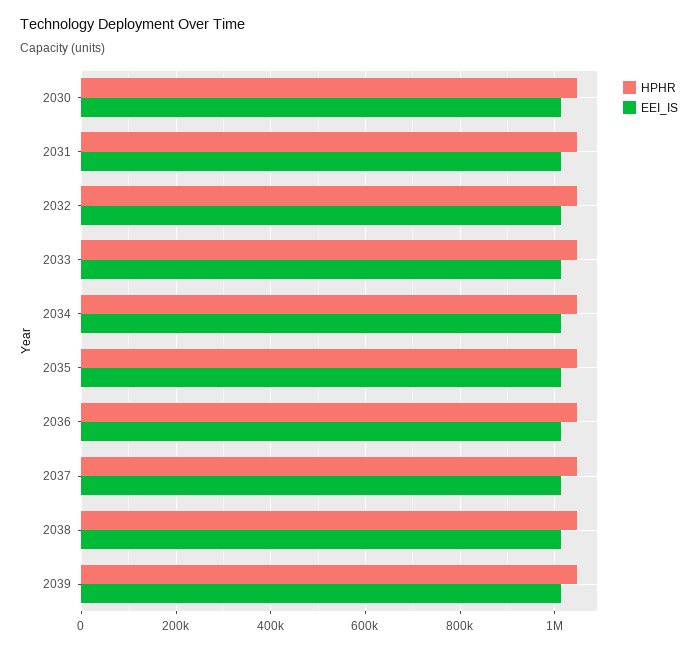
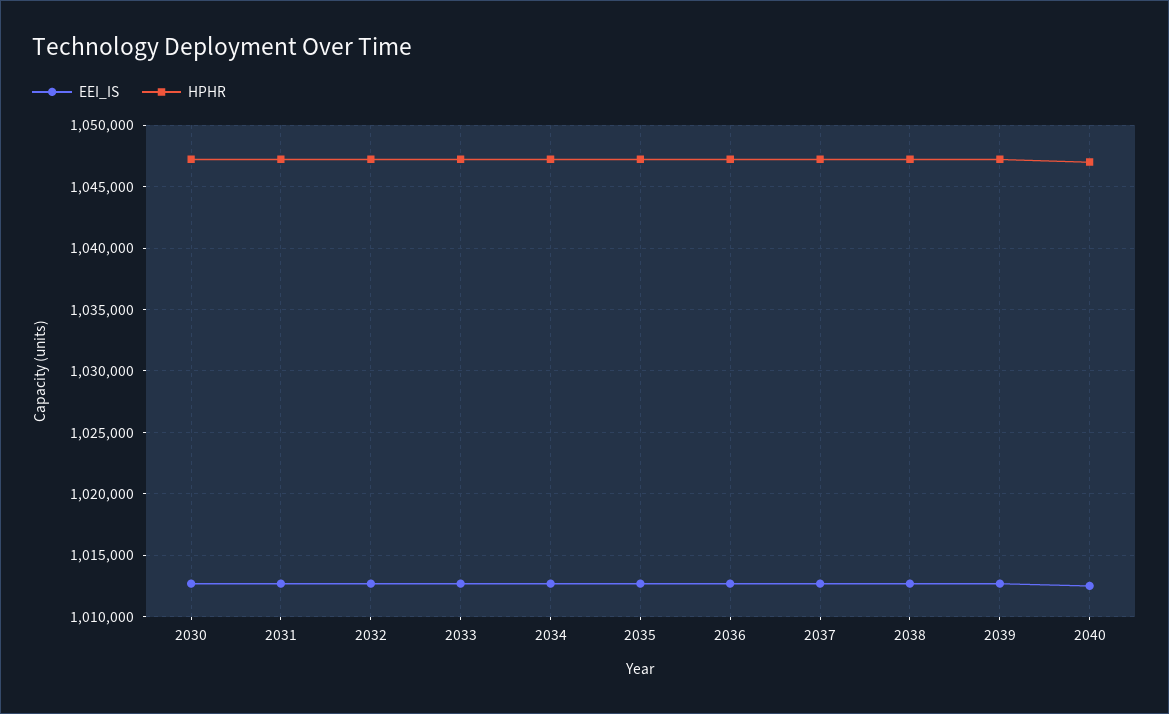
EEI_IS, 2040: none -> 1012500
HPHR, 2040: none -> 1047000

